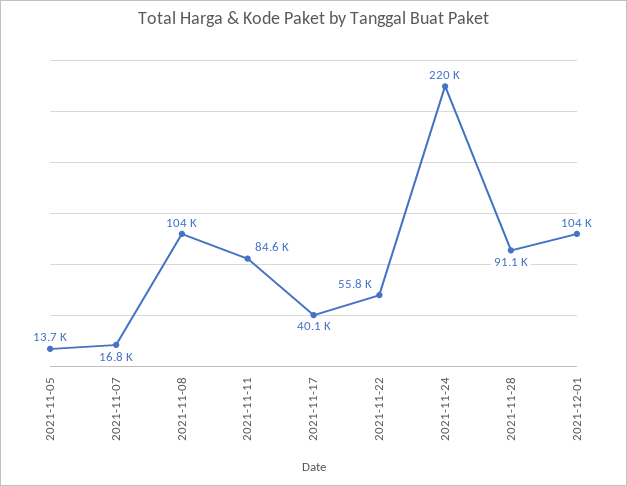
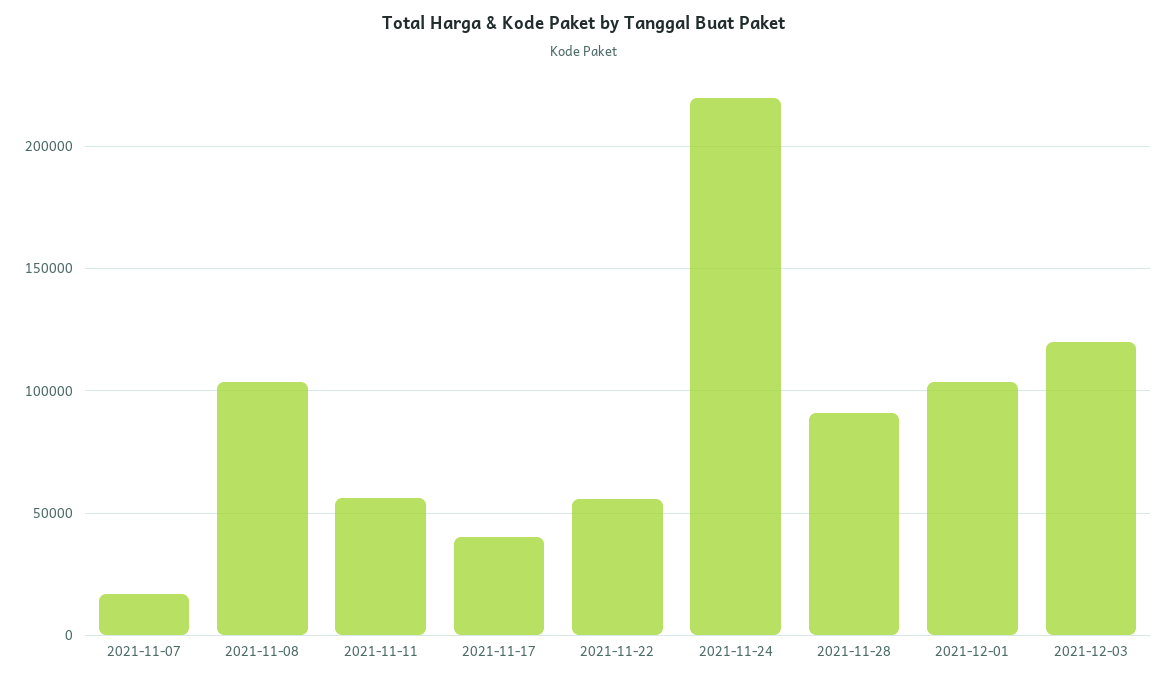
2021-11-05: 13700 -> none
2021-11-11: 84600 -> 55000
2021-12-03: none -> 120000

